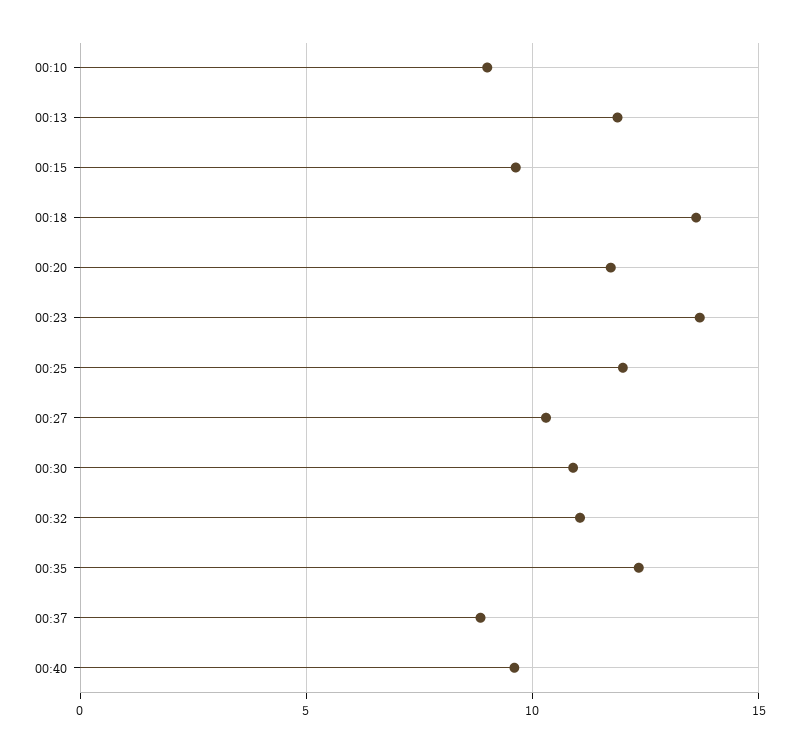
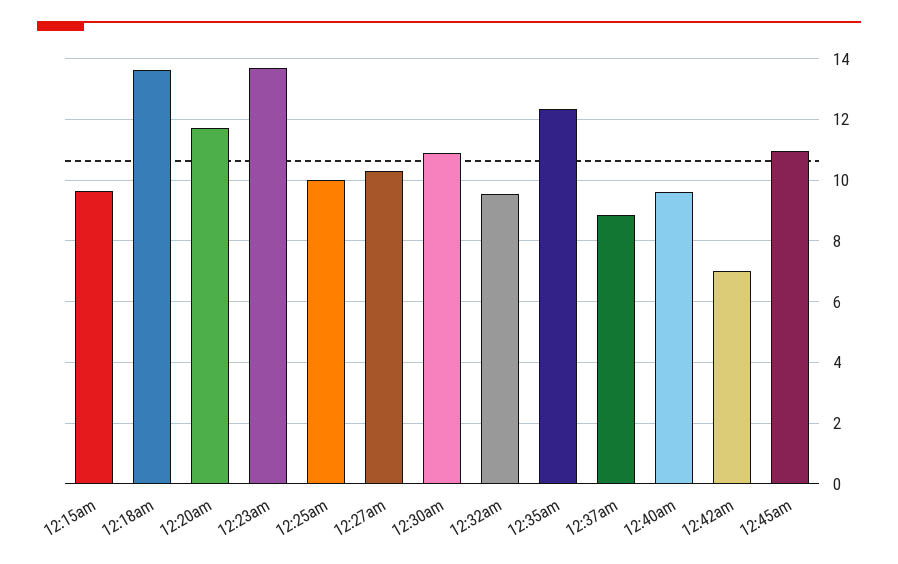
00:10: 9 -> none
00:13: 12 -> none
00:25: 12 -> 10
00:32: 11 -> 9.6
12:42am: none -> 7
12:45am: none -> 11

